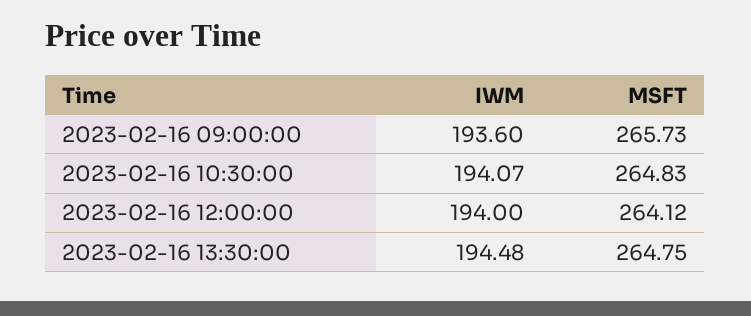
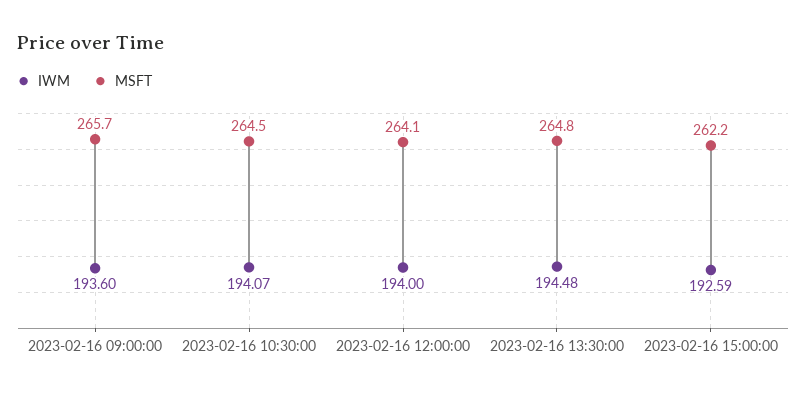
MSFT, 2023-02-16 10:30:00: 264.83 -> 264.5
IWM, 2023-02-16 15:00:00: none -> 192.59
MSFT, 2023-02-16 15:00:00: none -> 262.2

